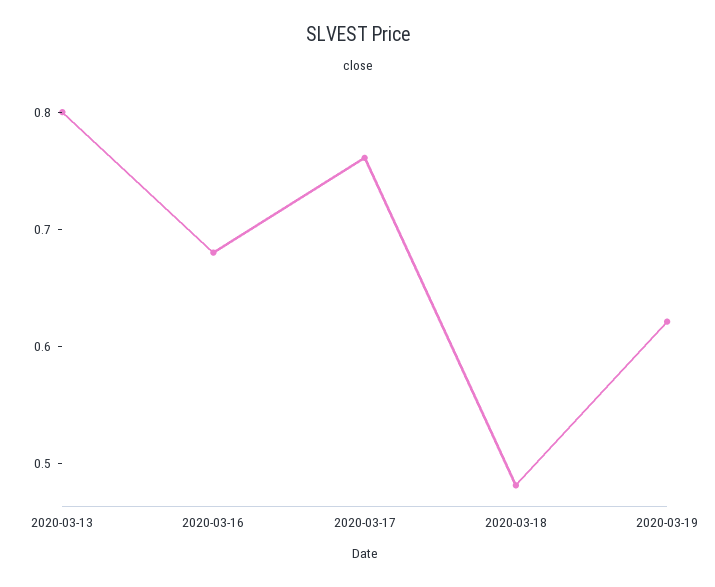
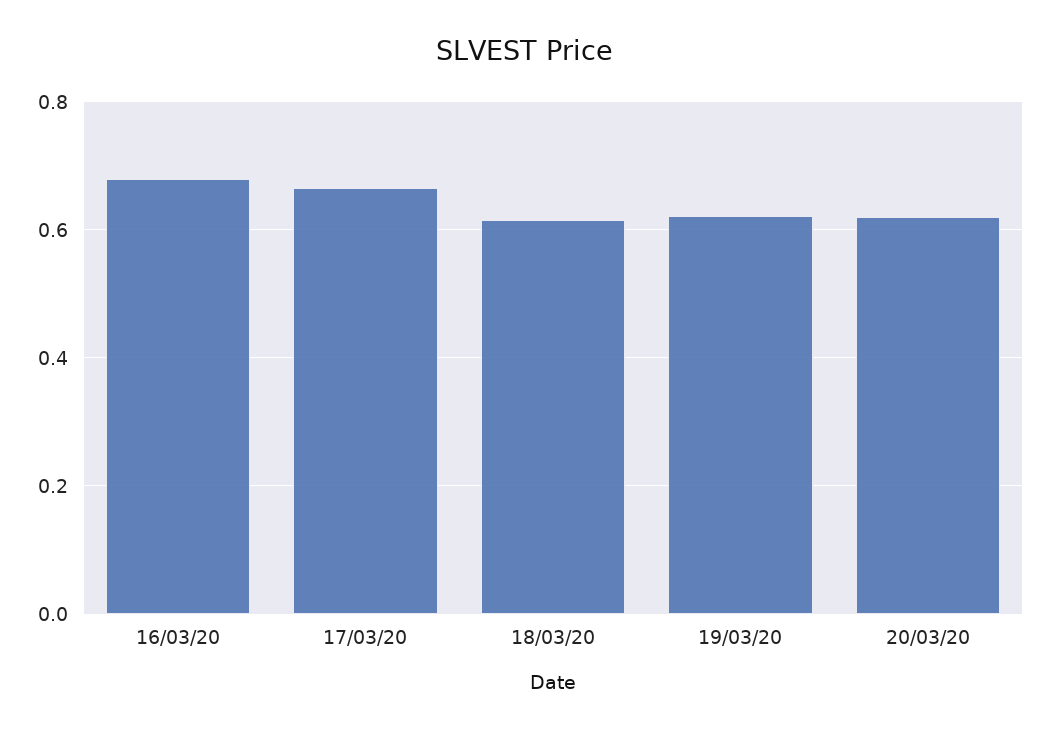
2020-03-13: 0.8 -> none
2020-03-17: 0.76 -> 0.66
2020-03-18: 0.48 -> 0.62
20/03/20: none -> 0.62

